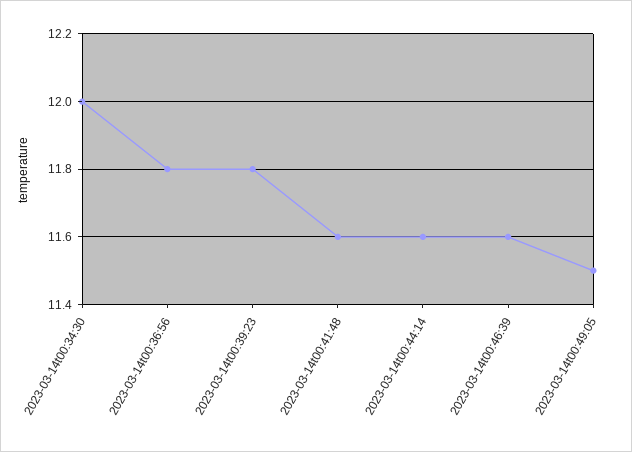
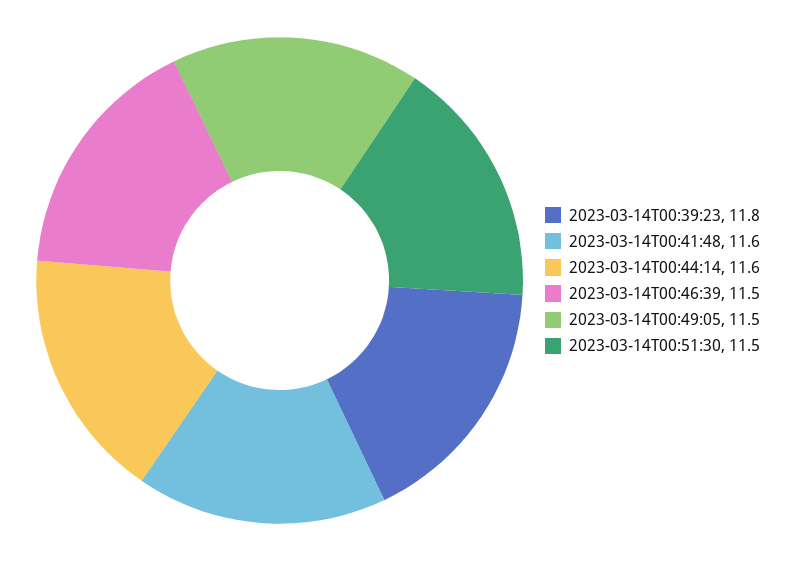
2023-03-14t00:34:30: 12 -> none
2023-03-14t00:36:56: 11.8 -> none
2023-03-14t00:46:39: 11.6 -> 11.5
2023-03-14T00:51:30: none -> 11.5

